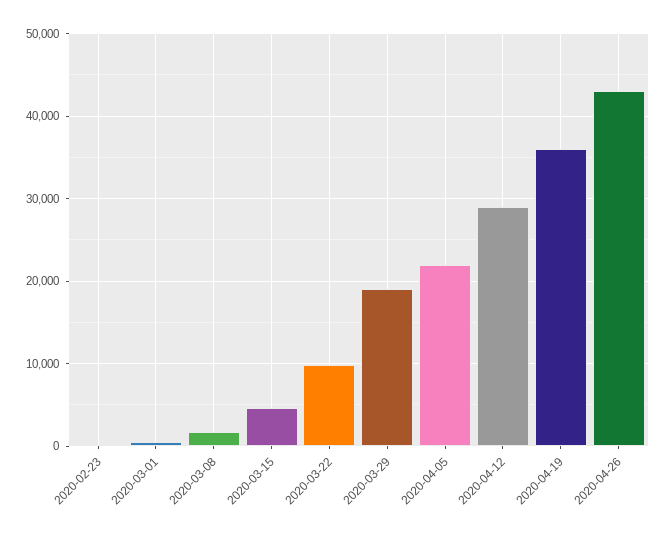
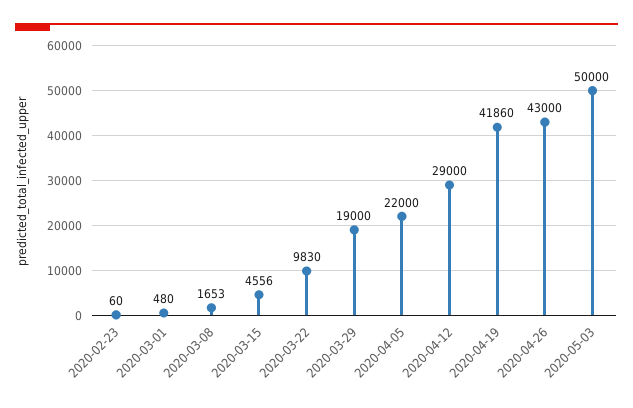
2020-04-19: 36000 -> 41860
2020-05-03: none -> 50000

